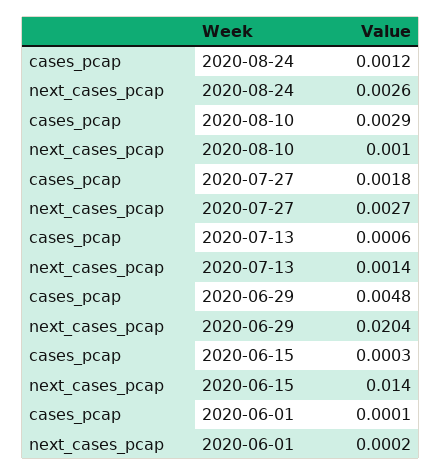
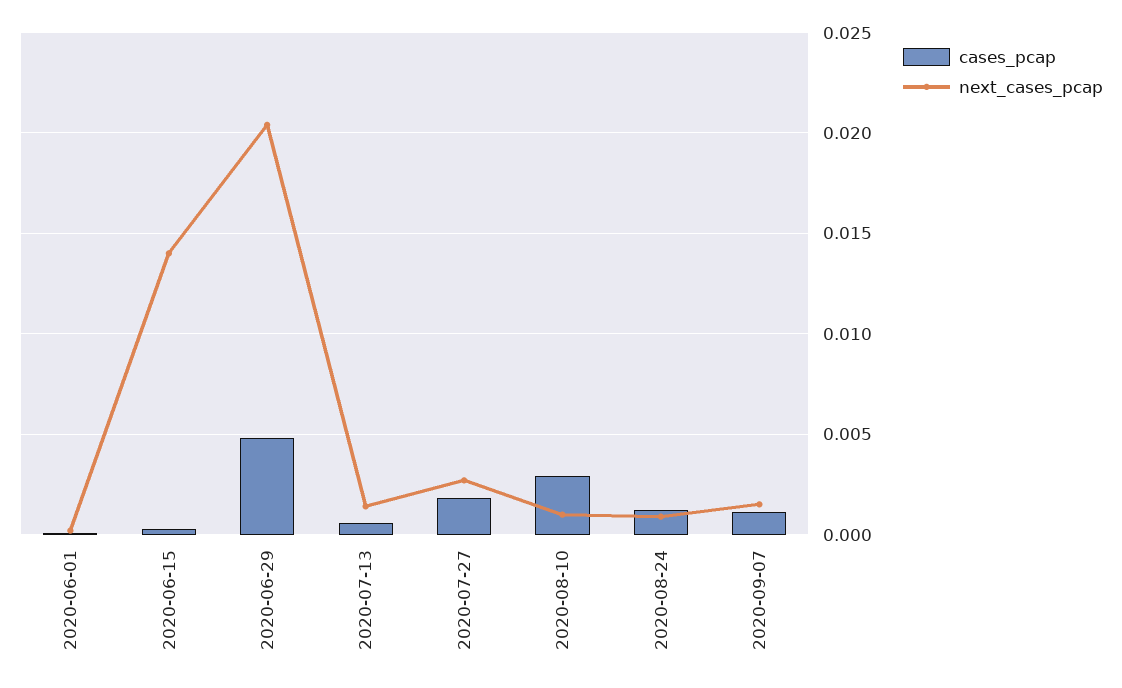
next_cases_pcap, 2020-08-24: 0.0026 -> 0.001
cases_pcap, 2020-09-07: none -> 0.001
next_cases_pcap, 2020-09-07: none -> 0.0015

